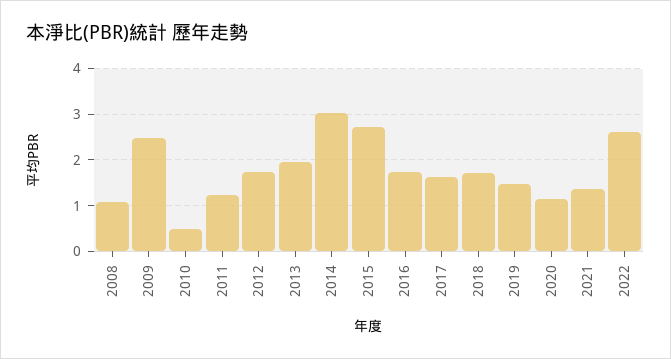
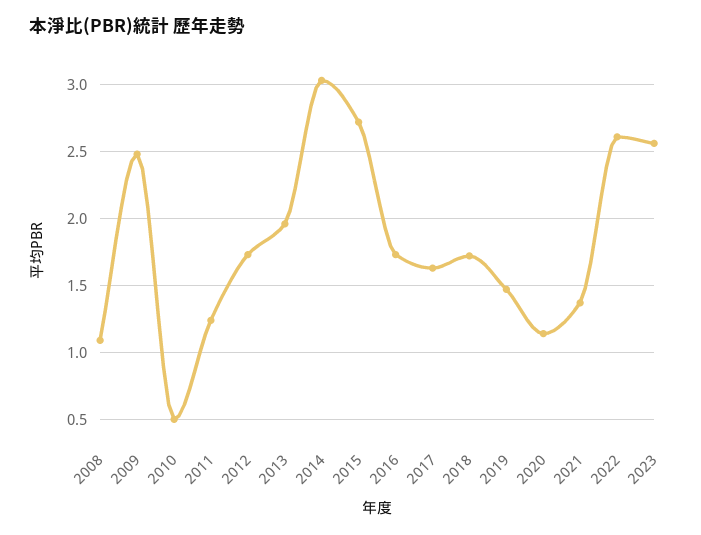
2023: none -> 2.55

